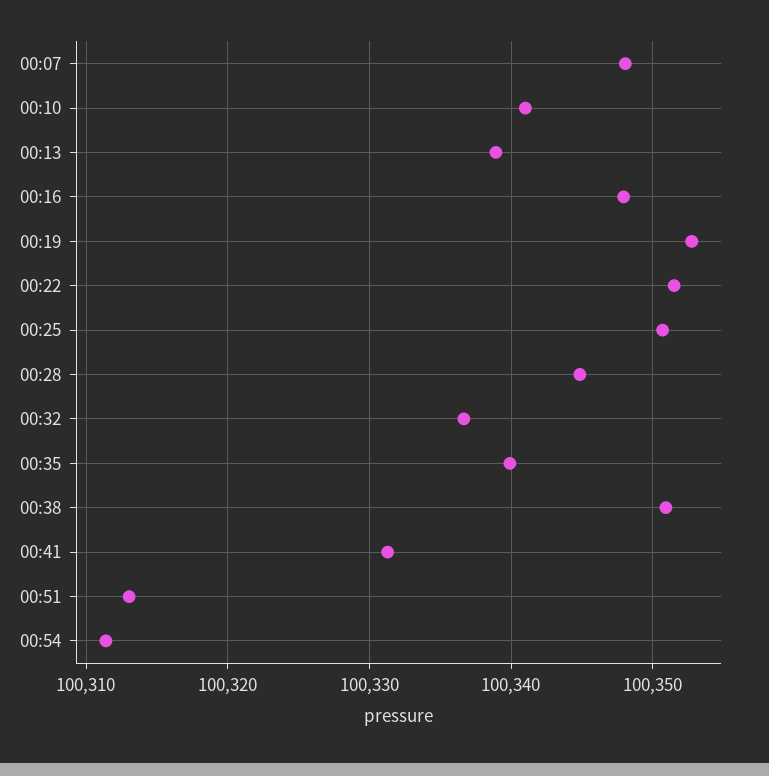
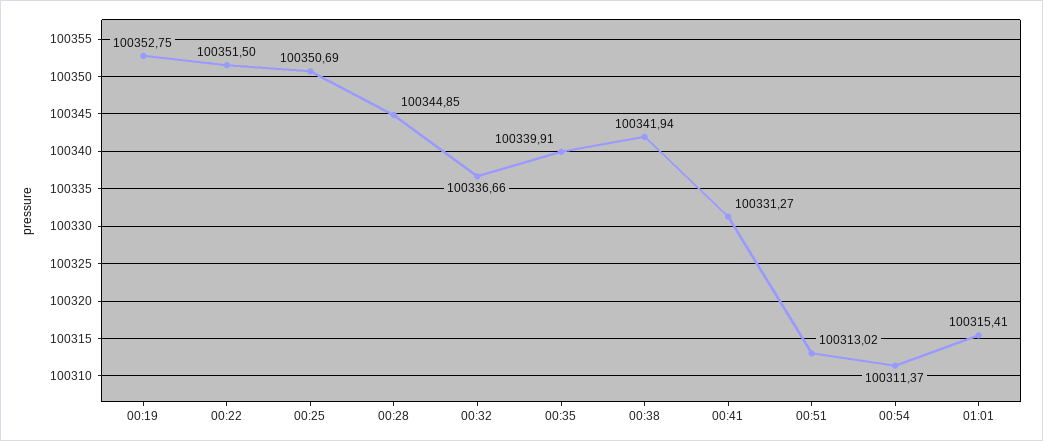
00:07: 100348 -> none
00:10: 100341 -> none
00:13: 100339 -> none
00:16: 100348 -> none
00:38: 100351 -> 100341.94
01:01: none -> 100315.41

